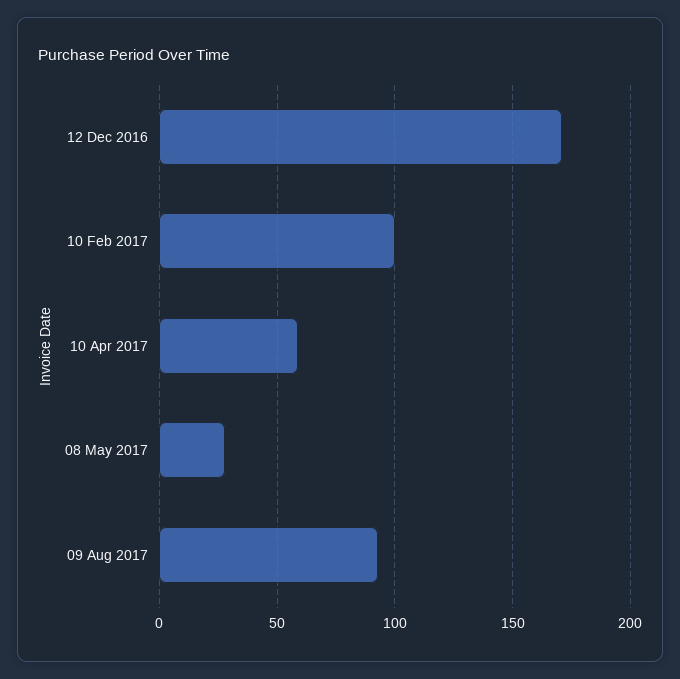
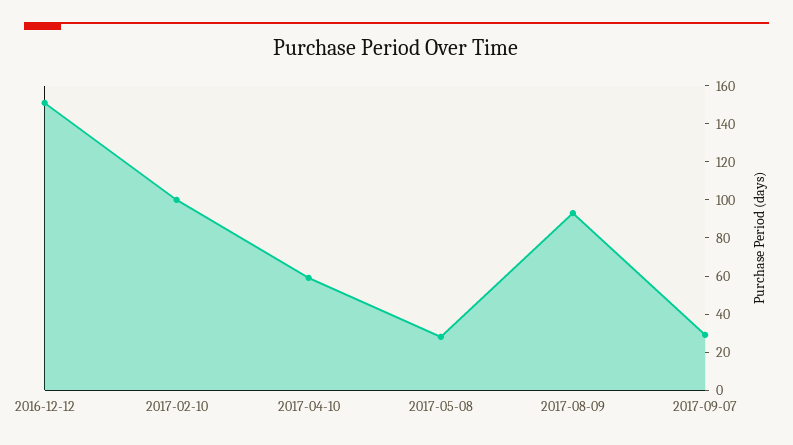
12 Dec 2016: 170 -> 150
2017-09-07: none -> 30

